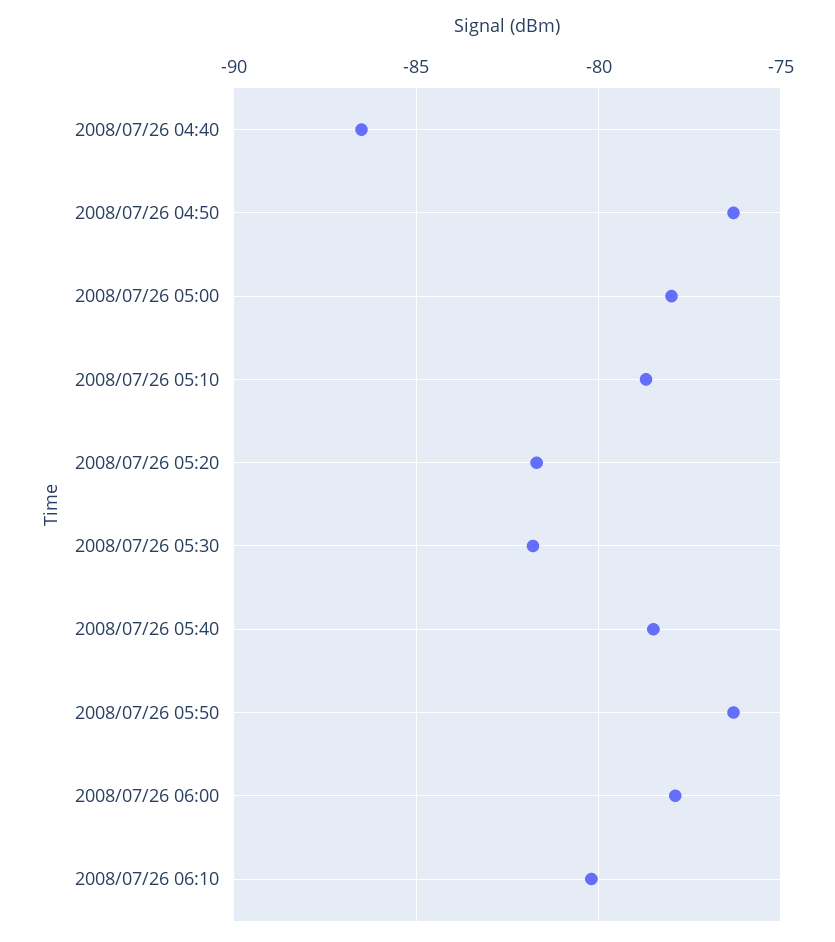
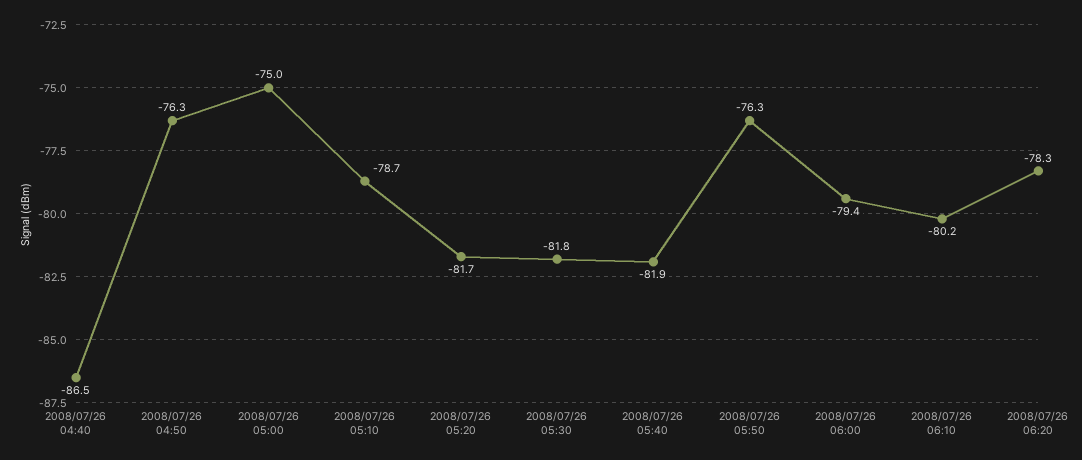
2008/07/26 05:00: -78 -> -75
2008/07/26 05:40: -78.5 -> -81.9
2008/07/26 06:00: -78 -> -79.4
2008/07/26 06:20: none -> -78.3

